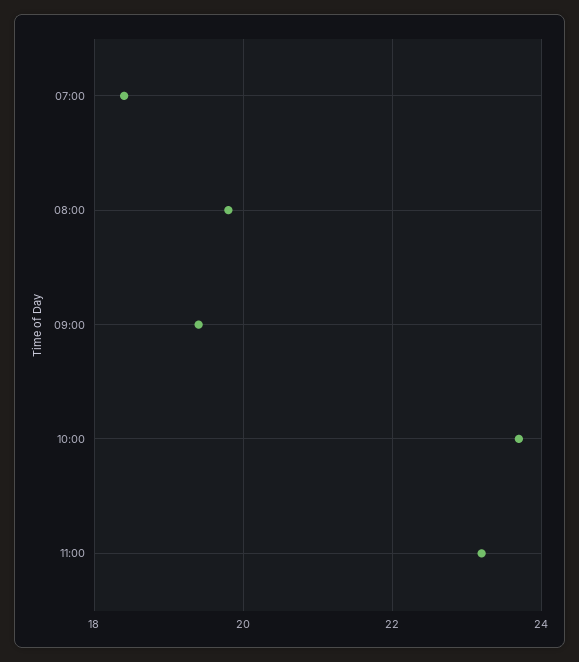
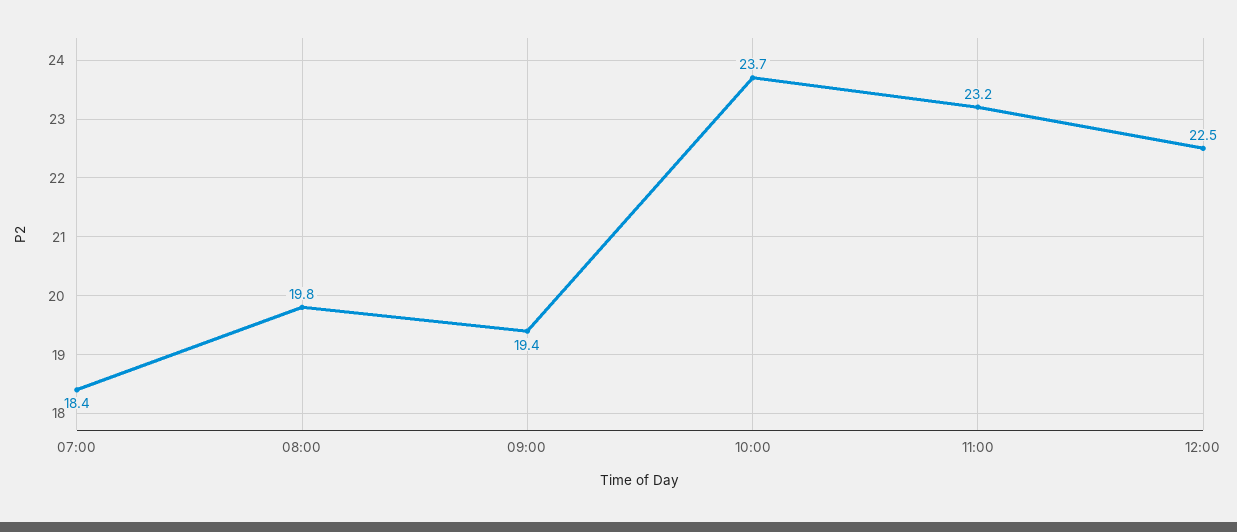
12:00: none -> 22.5

